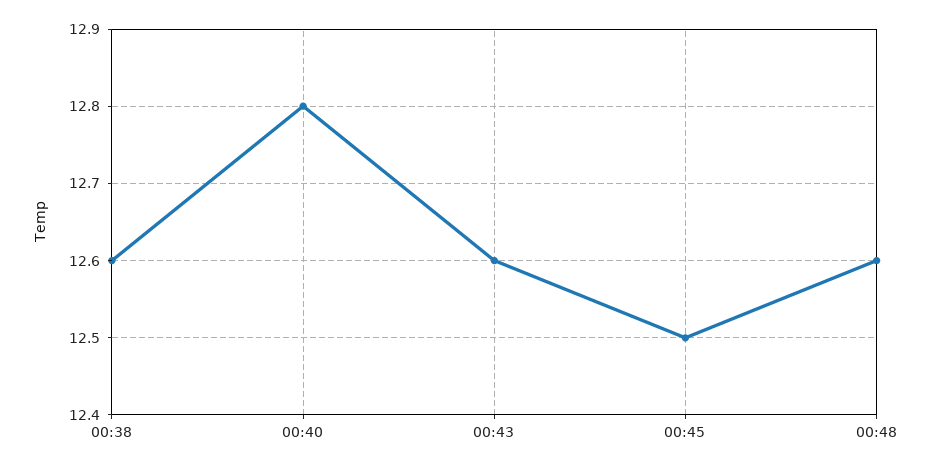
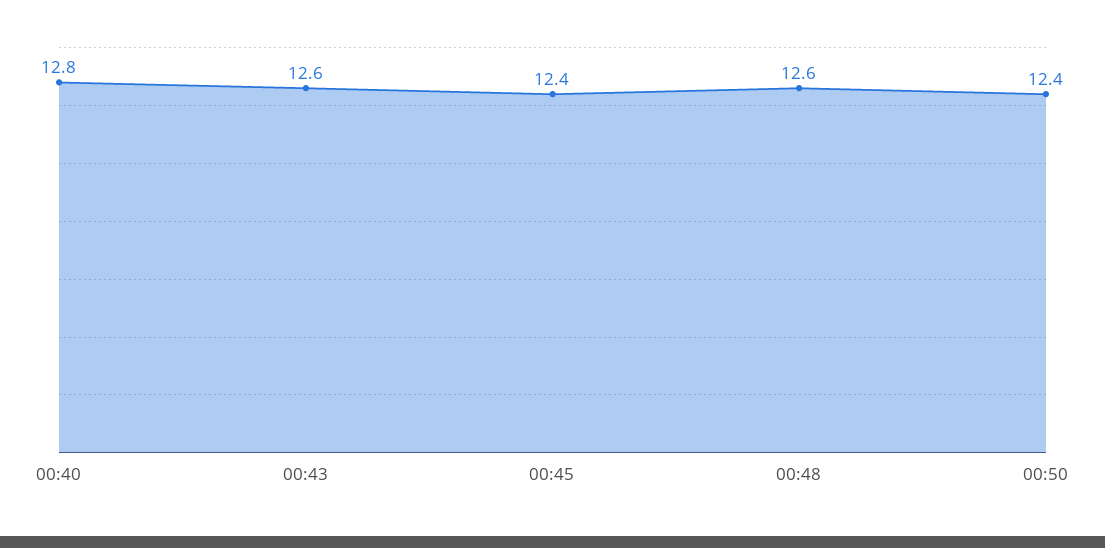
00:38: 12.6 -> none
00:45: 12.5 -> 12.4
00:50: none -> 12.4

